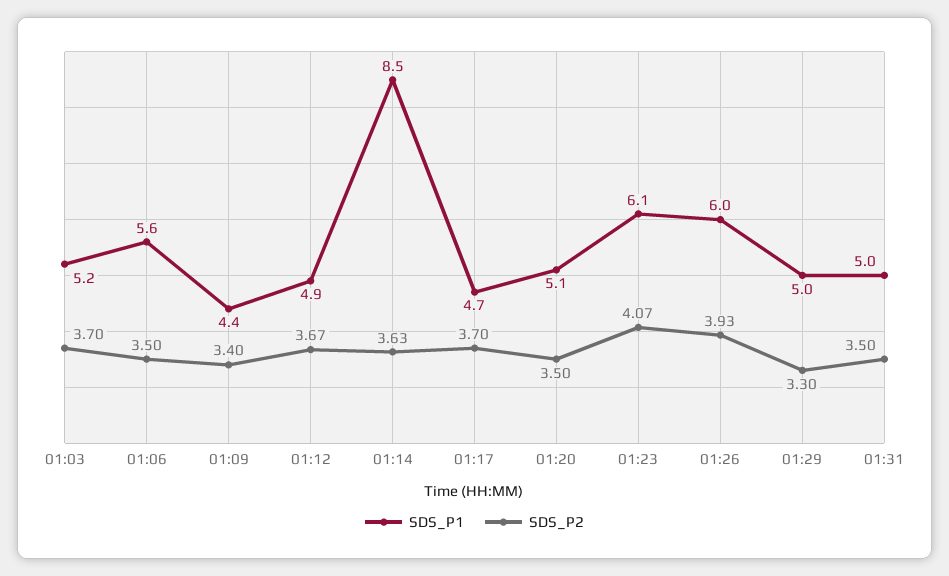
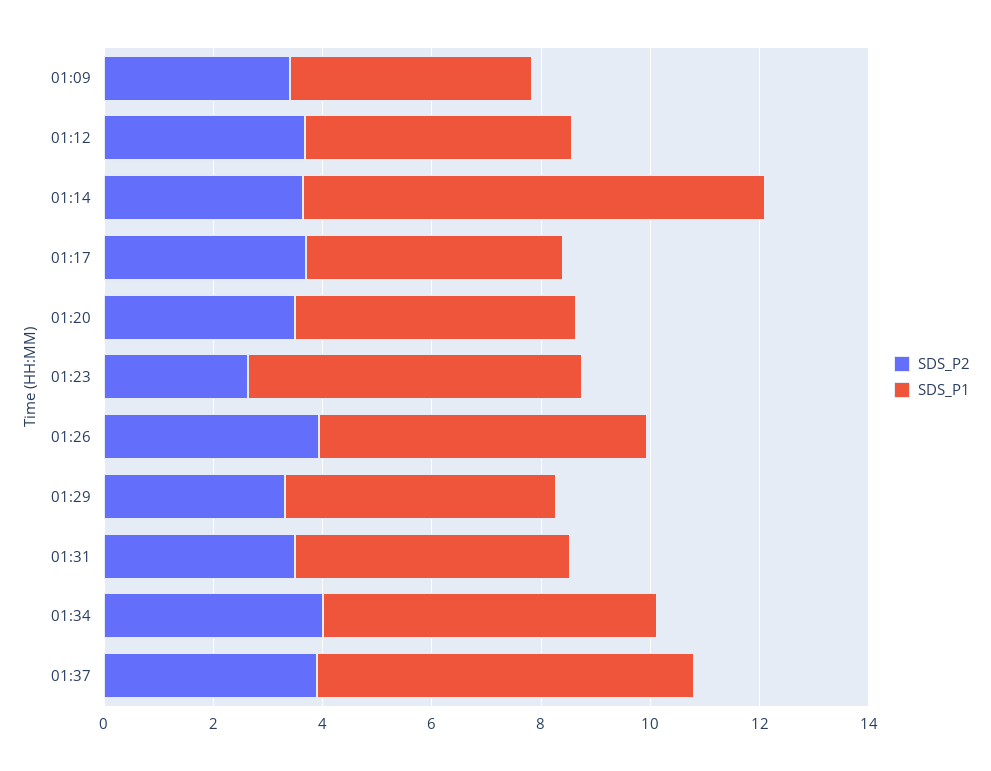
SDS_P1, 01:03: 5.2 -> none
SDS_P2, 01:03: 3.7 -> none
SDS_P1, 01:06: 5.6 -> none
SDS_P2, 01:06: 3.5 -> none
SDS_P2, 01:23: 4.07 -> 2.5
SDS_P2, 01:34: none -> 4
SDS_P1, 01:34: none -> 6
SDS_P2, 01:37: none -> 4
SDS_P1, 01:37: none -> 7

